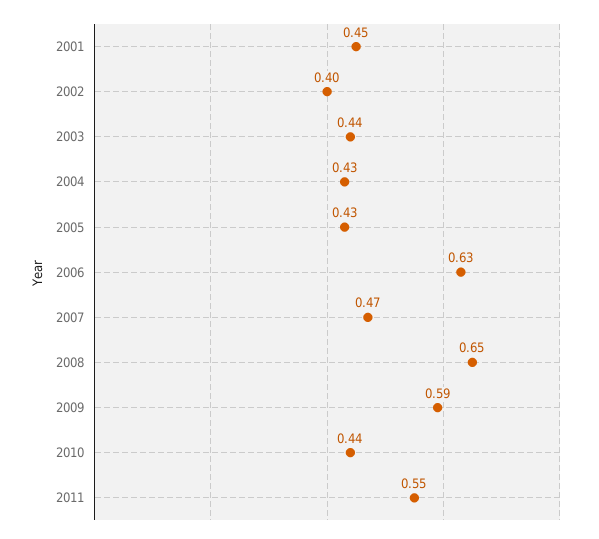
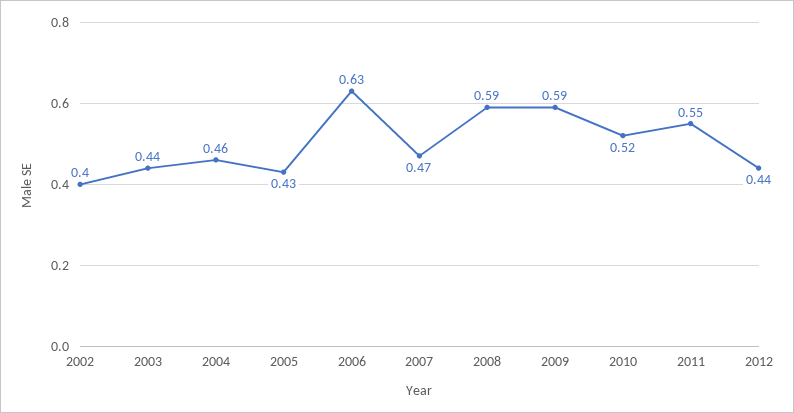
2001: 0.45 -> none
2004: 0.43 -> 0.46
2008: 0.65 -> 0.59
2010: 0.44 -> 0.52
2012: none -> 0.44

